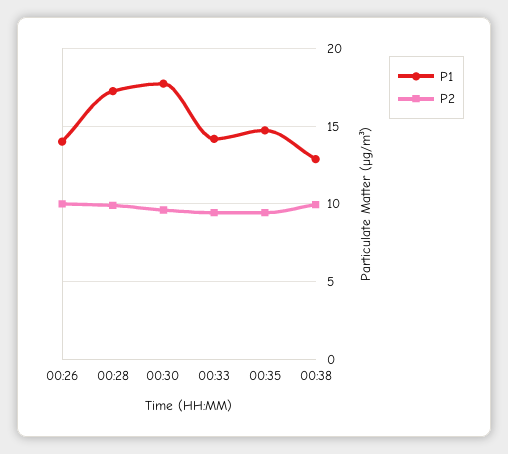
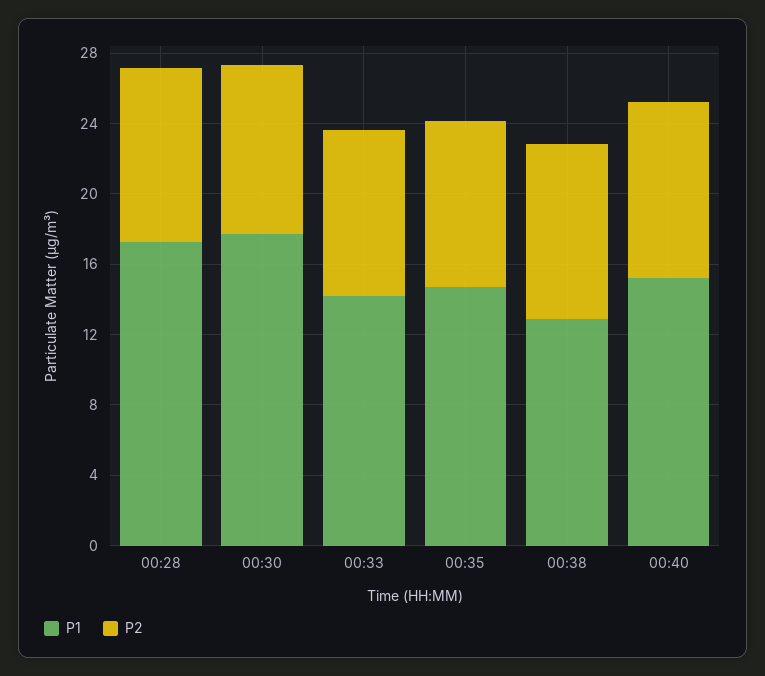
P1, 00:26: 14 -> none
P2, 00:26: 10 -> none
P1, 00:40: none -> 15
P2, 00:40: none -> 10

